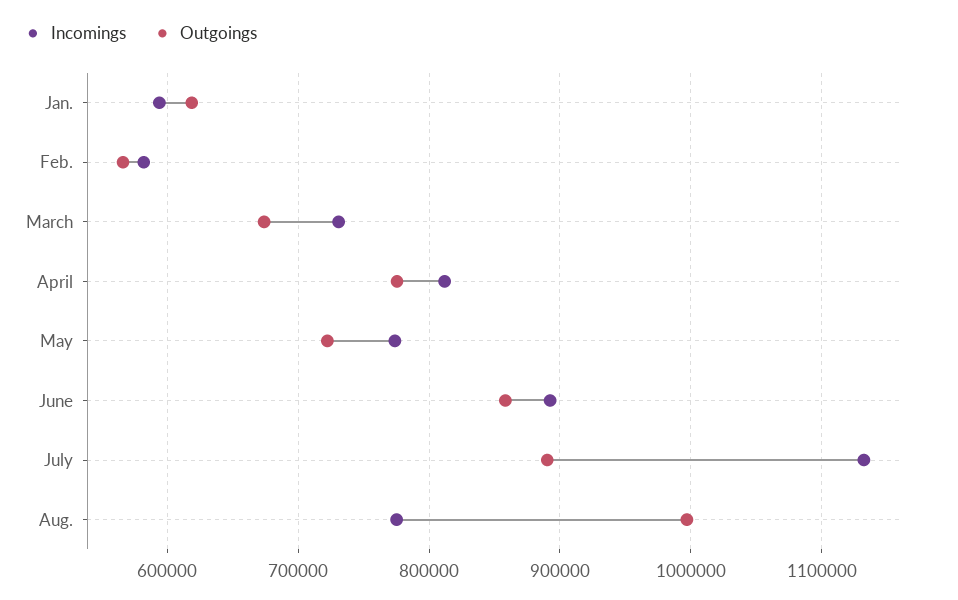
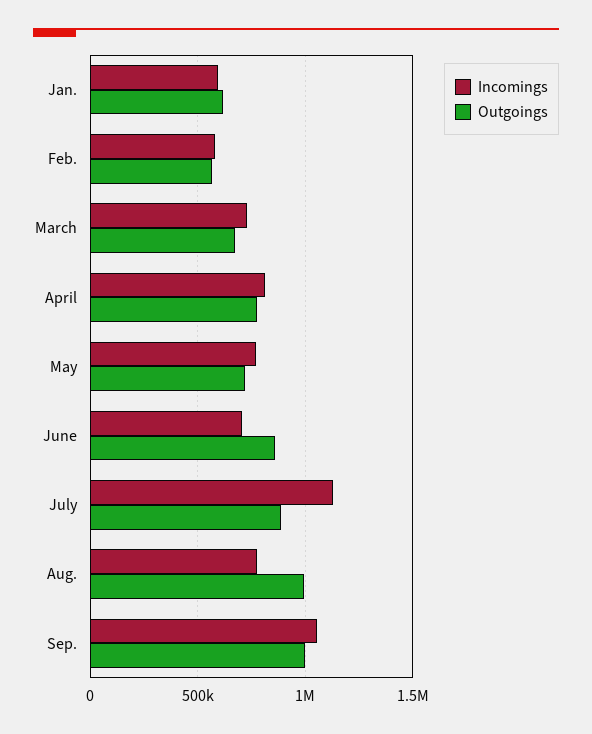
Incomings, June: 890000 -> 700000
Incomings, Sep.: none -> 1050000
Outgoings, Sep.: none -> 1000000

